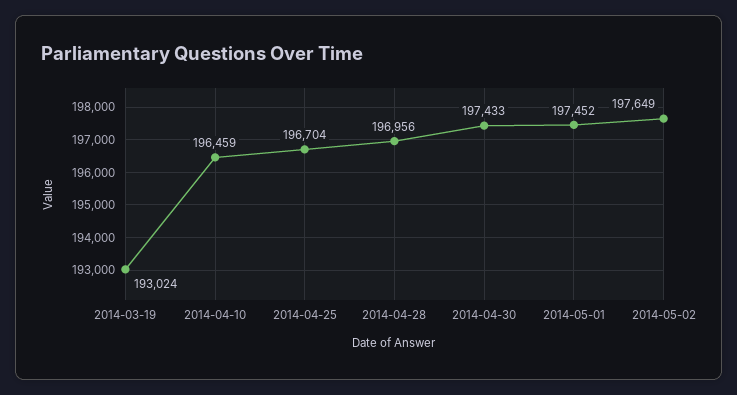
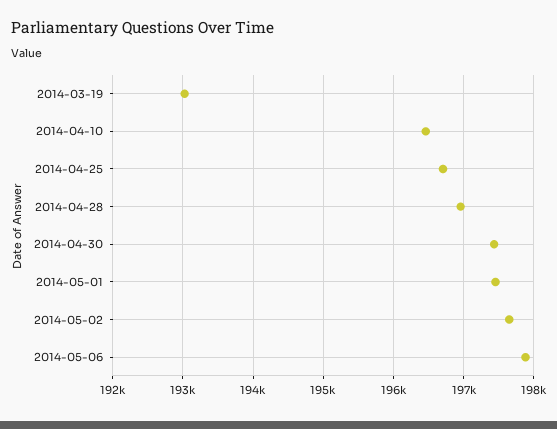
2014-05-06: none -> 197900

